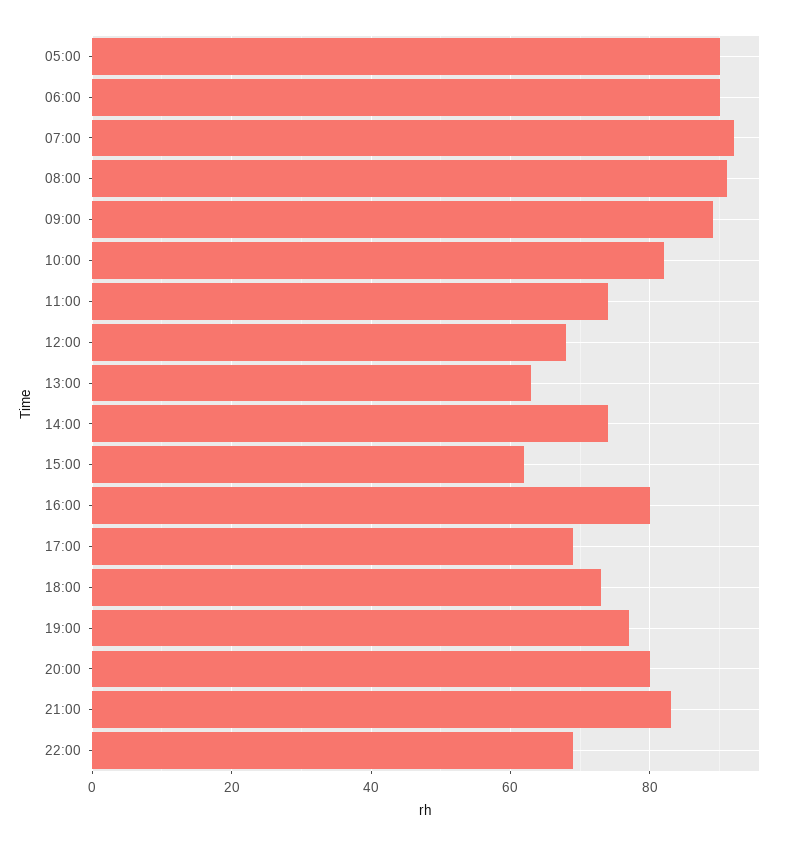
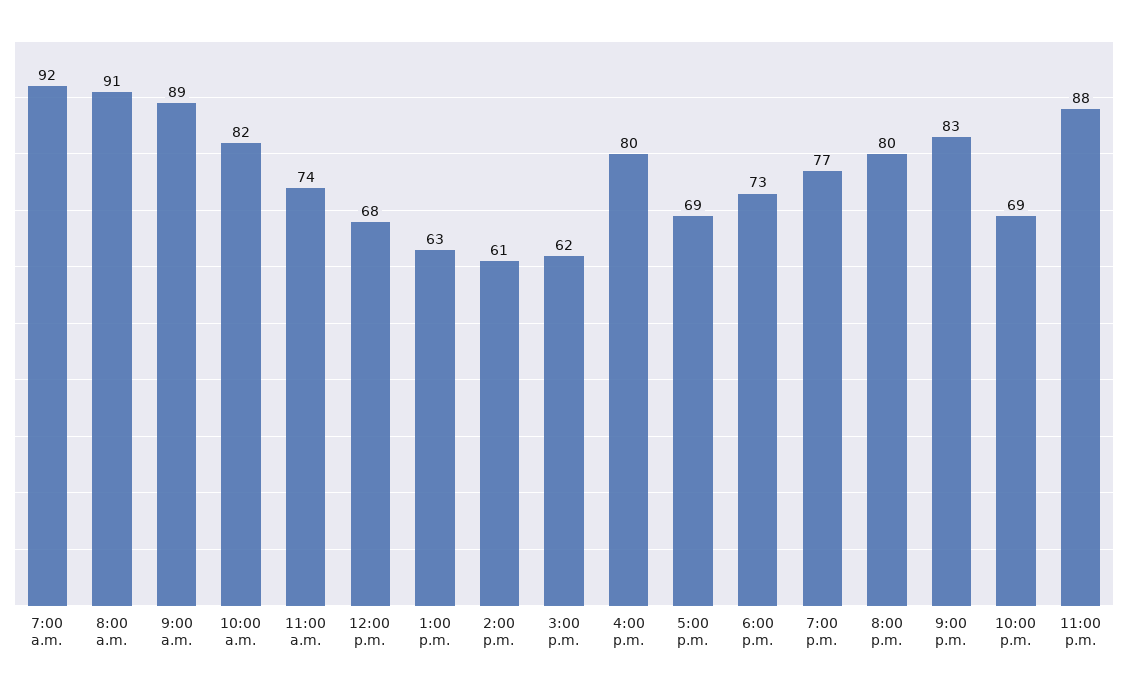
05:00: 90 -> none
06:00: 90 -> none
14:00: 75 -> 61
11:00 p.m.: none -> 88

